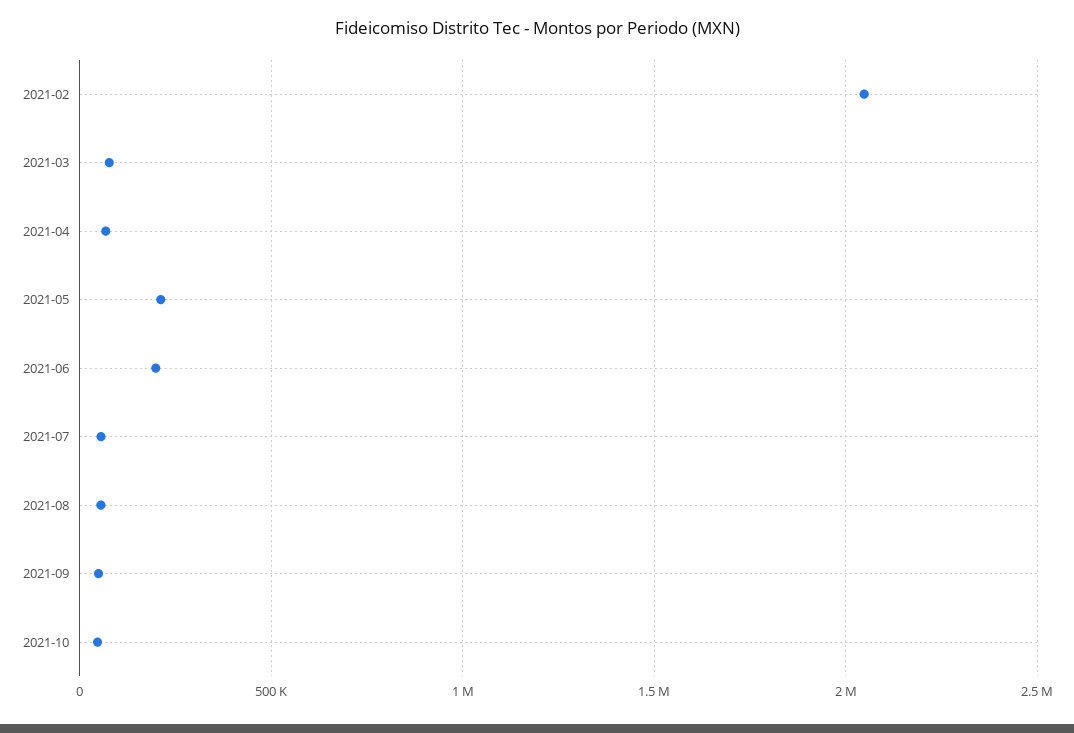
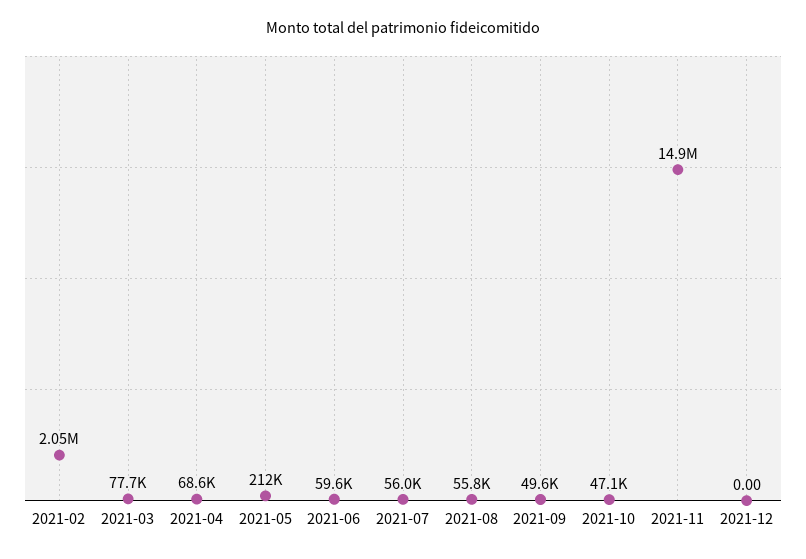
2021-06: 200000 -> 59600
2021-11: none -> 14900000
2021-12: none -> 0

